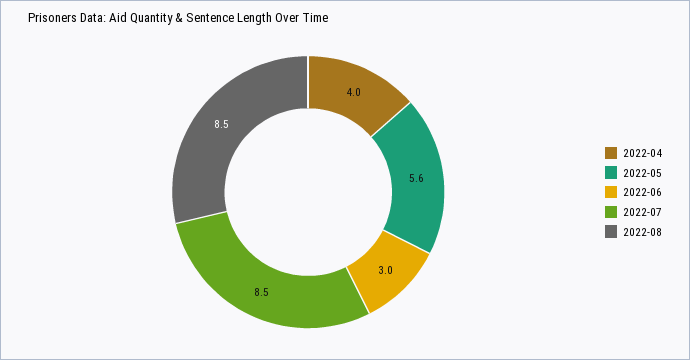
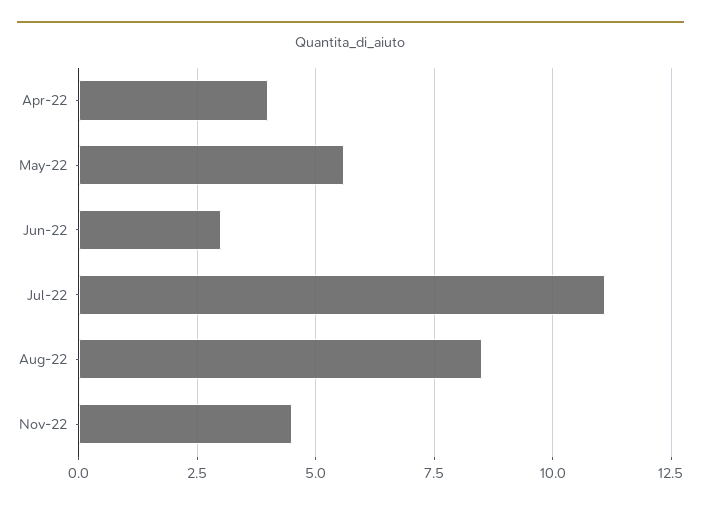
2022-07: 8.5 -> 11
Nov-22: none -> 4.5

